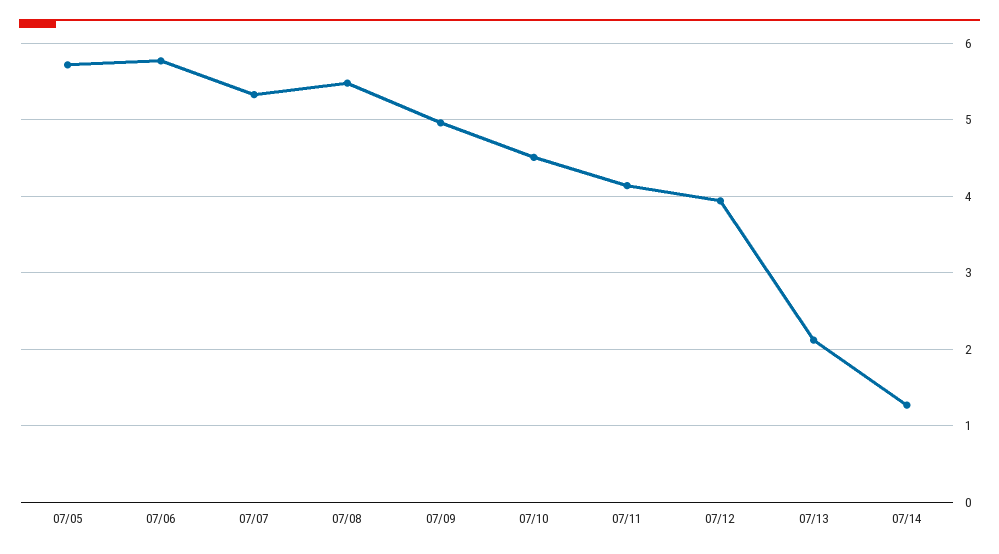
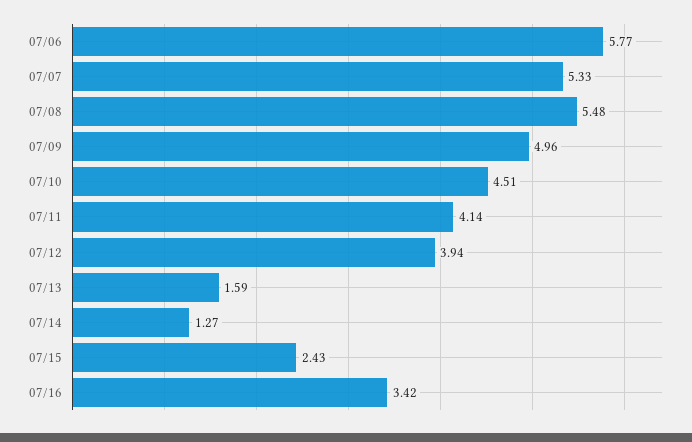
07/05: 5.7 -> none
07/13: 2.1 -> 1.59
07/15: none -> 2.43
07/16: none -> 3.42

